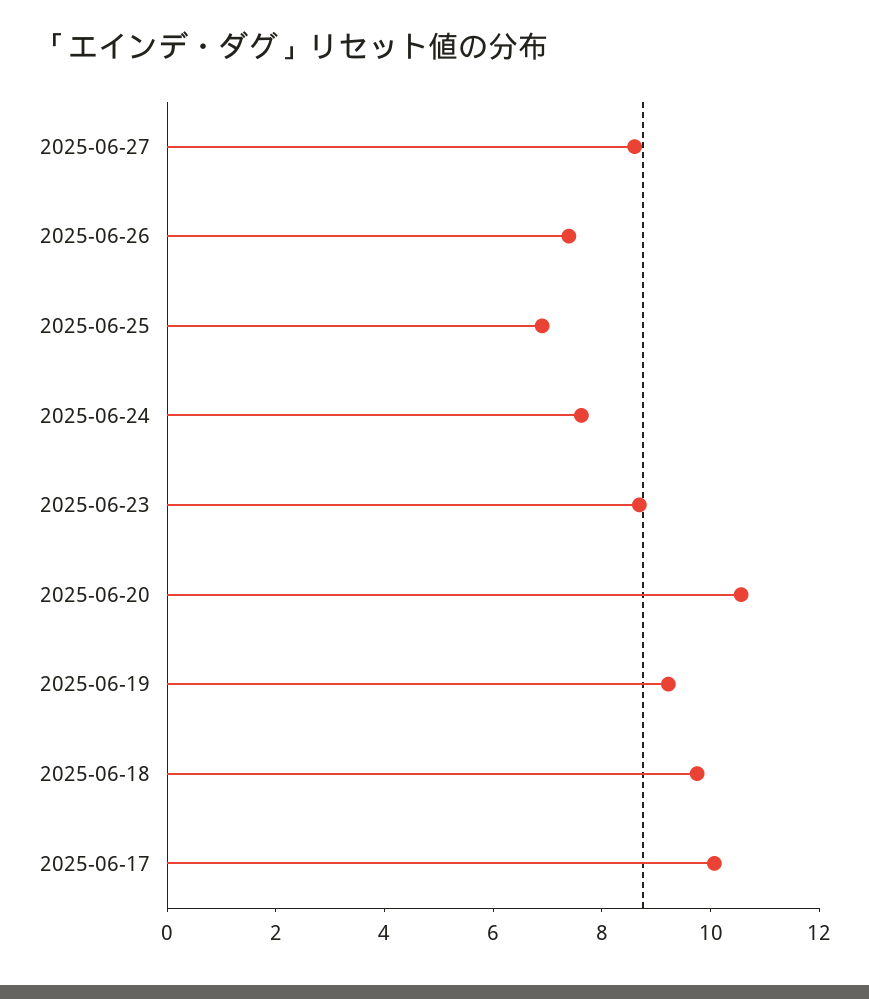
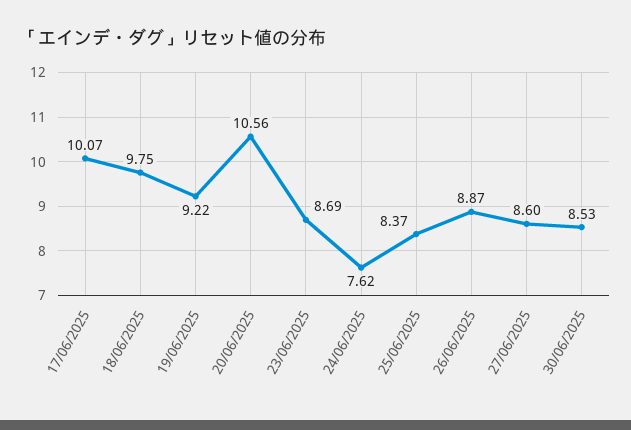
2025-06-26: 7.5 -> 8.87
2025-06-25: 7 -> 8.37
30/06/2025: none -> 8.53

